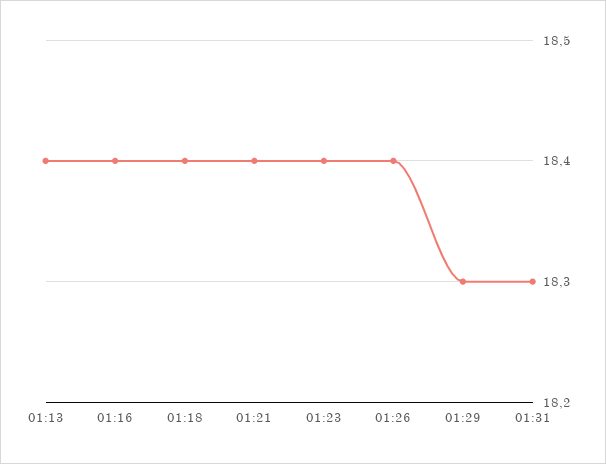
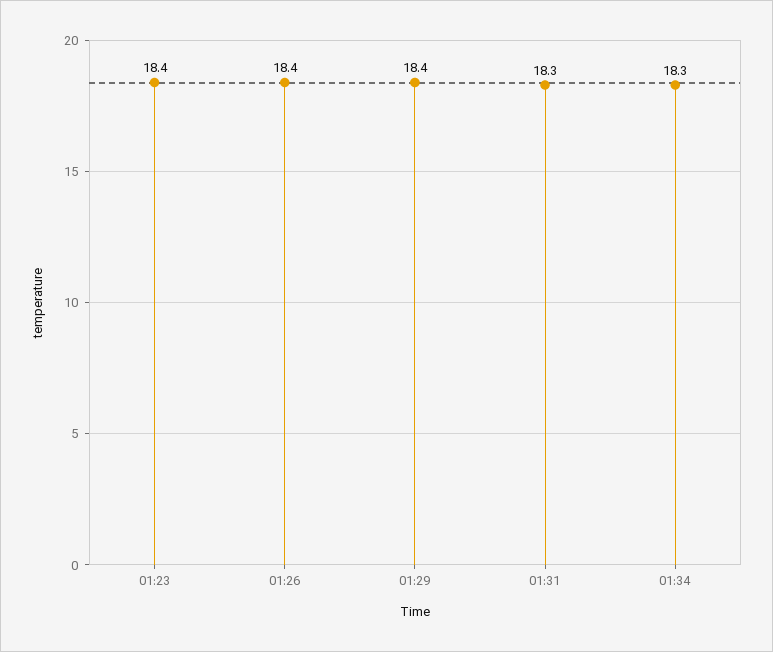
01:13: 18.4 -> none
01:16: 18.4 -> none
01:18: 18.4 -> none
01:21: 18.4 -> none
01:29: 18.3 -> 18.4
01:34: none -> 18.3

